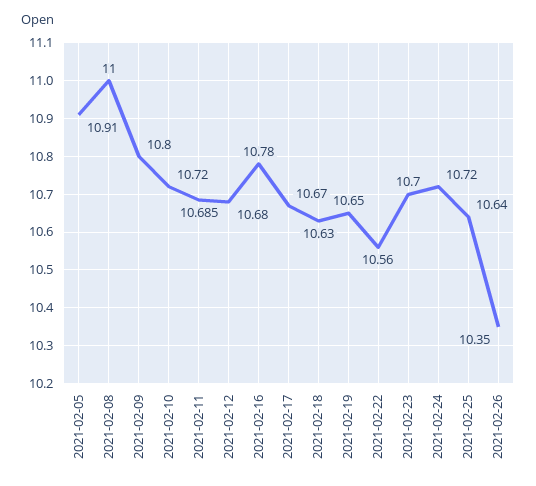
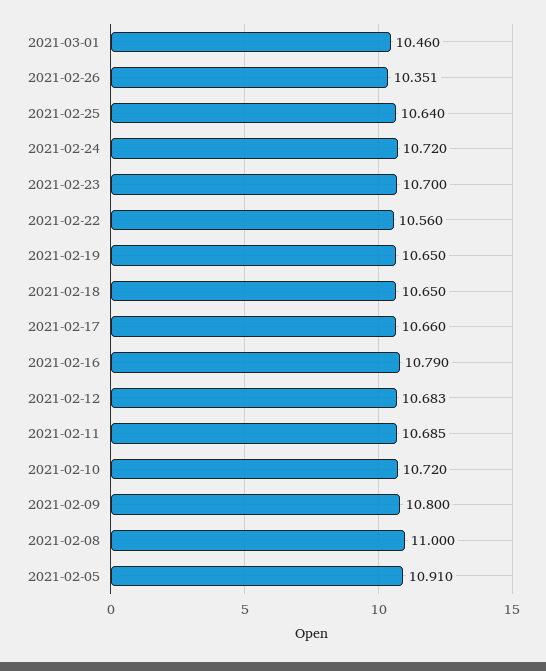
2021-02-12: 10.68 -> 10.683
2021-02-16: 10.78 -> 10.79
2021-02-17: 10.67 -> 10.66
2021-02-18: 10.63 -> 10.65
2021-02-26: 10.35 -> 10.351
2021-03-01: none -> 10.46

